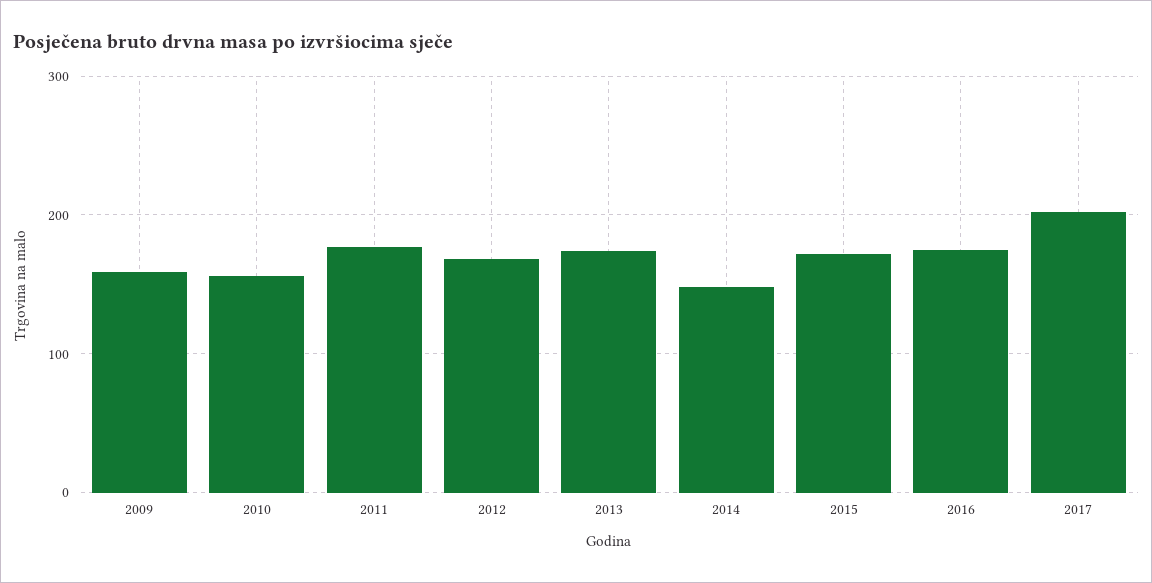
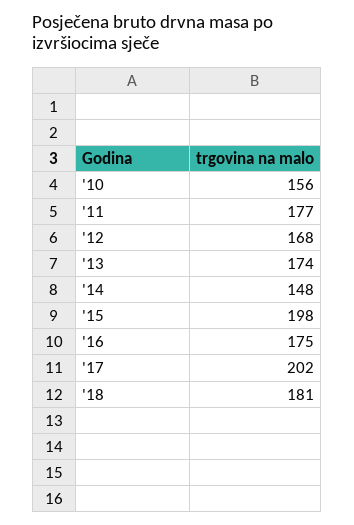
2009: 160 -> none
2015: 170 -> 198
'18: none -> 181

